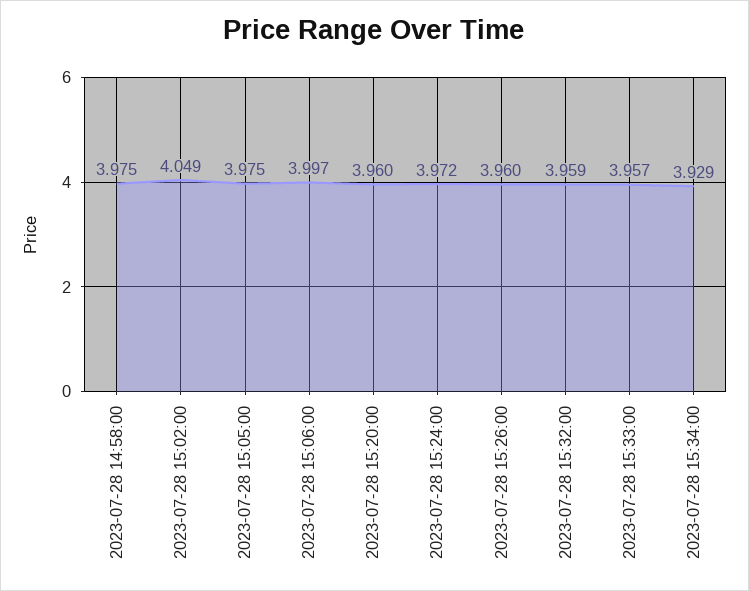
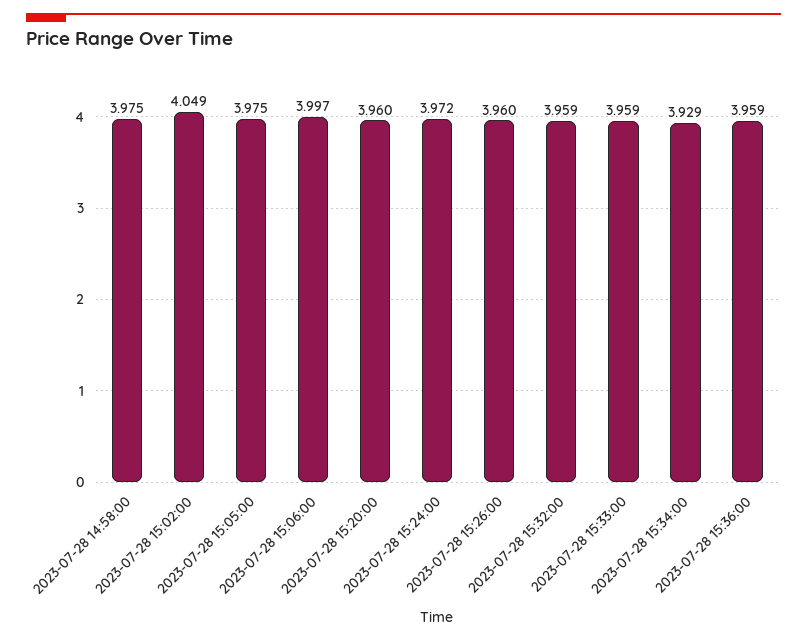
2023-07-28 15:33:00: 3.957 -> 3.959
2023-07-28 15:36:00: none -> 3.959

